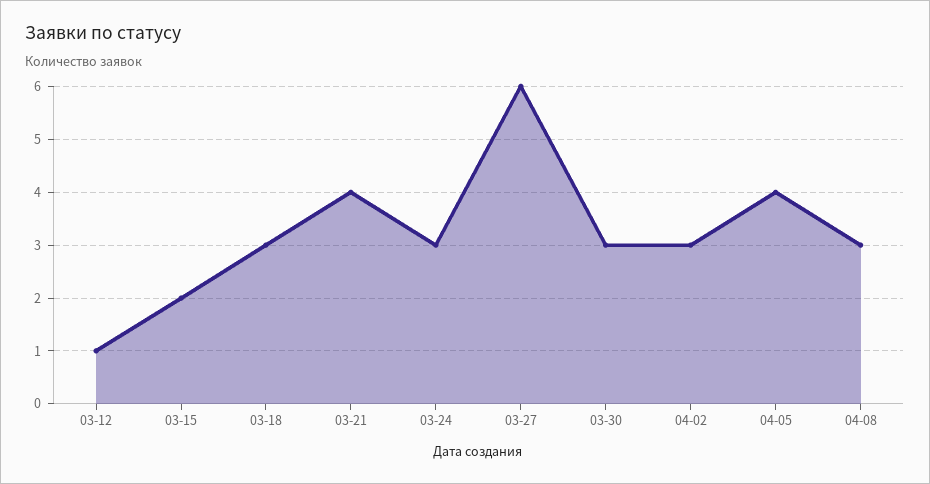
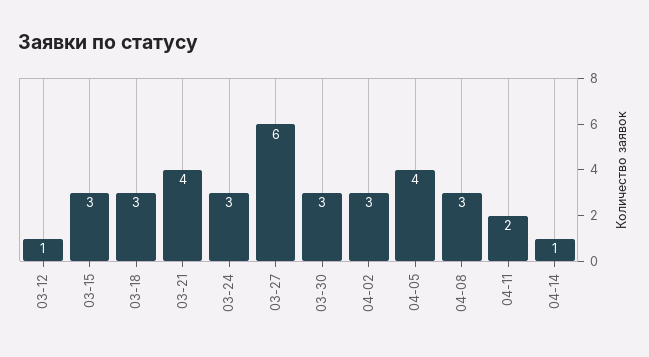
03-15: 2 -> 3
04-11: none -> 2
04-14: none -> 1

